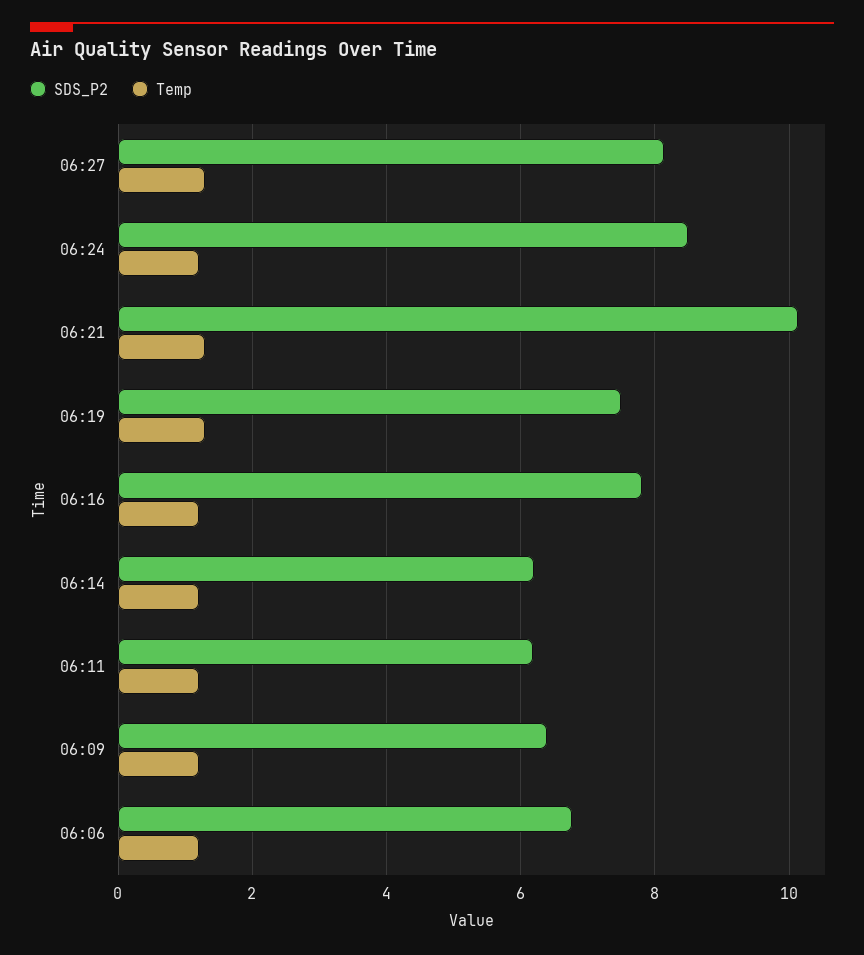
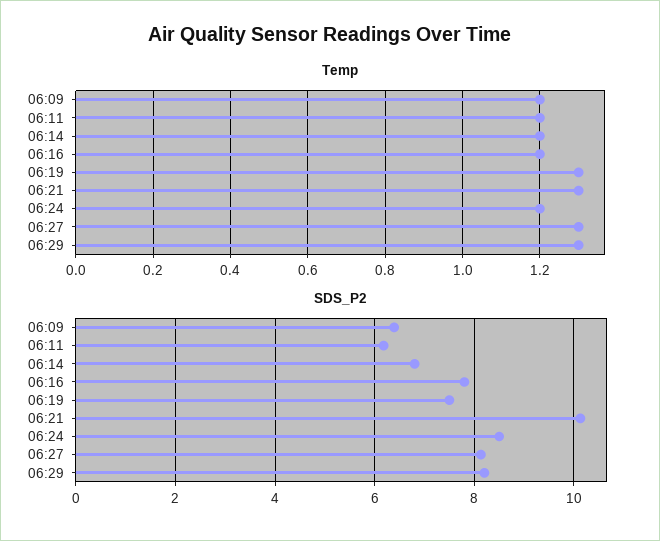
SDS_P2, 06:14: 6.2 -> 6.8
SDS_P2, 06:06: 6.8 -> none
Temp, 06:06: 1.2 -> none
Temp, 06:29: none -> 1.3
SDS_P2, 06:29: none -> 8.2

